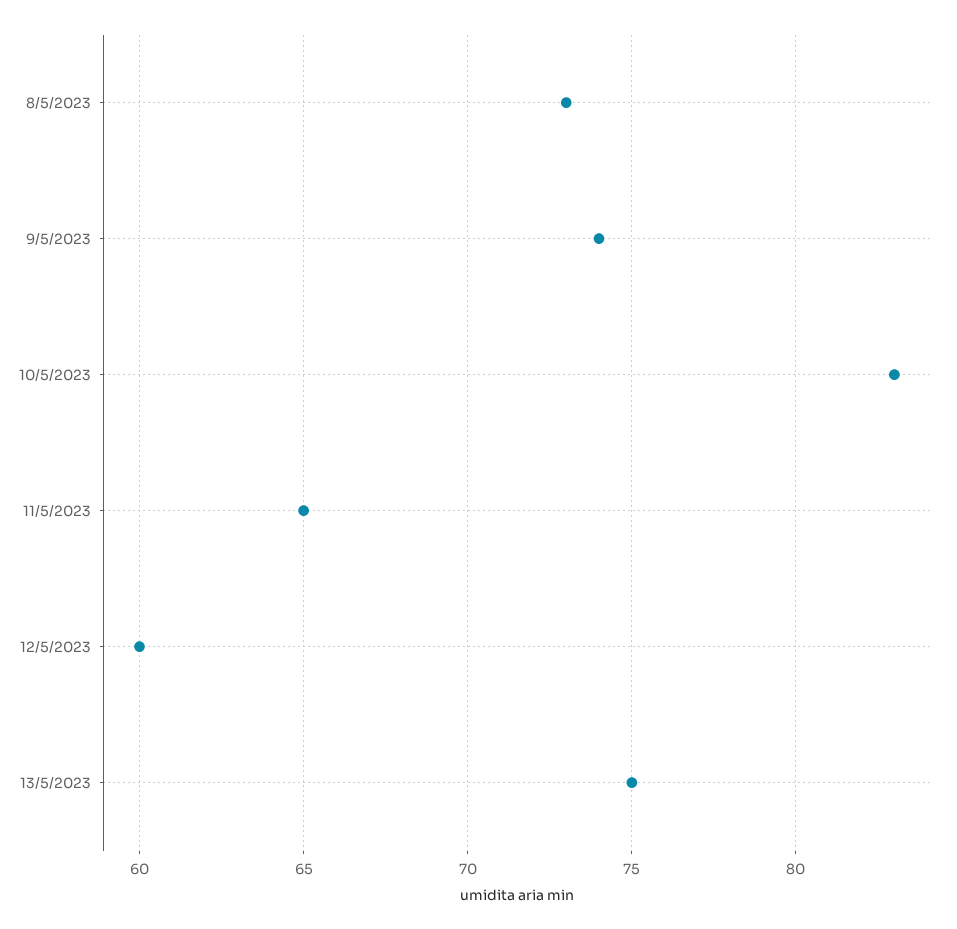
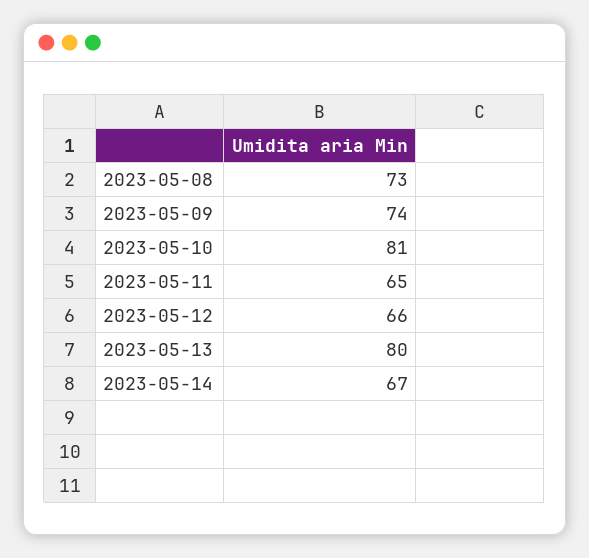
10/5/2023: 83 -> 81
12/5/2023: 60 -> 66
13/5/2023: 75 -> 80
2023-05-14: none -> 67

